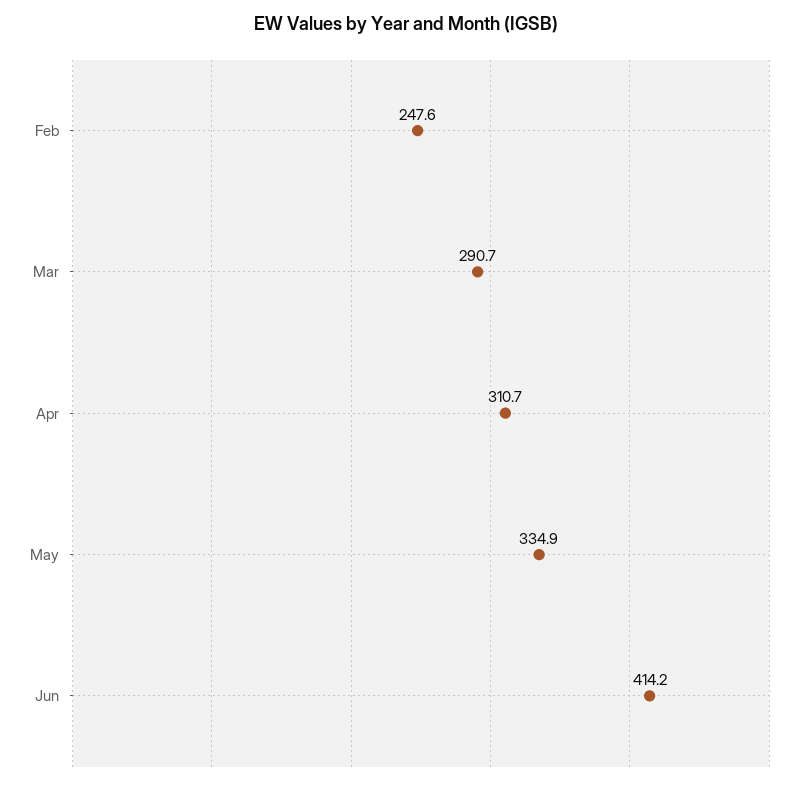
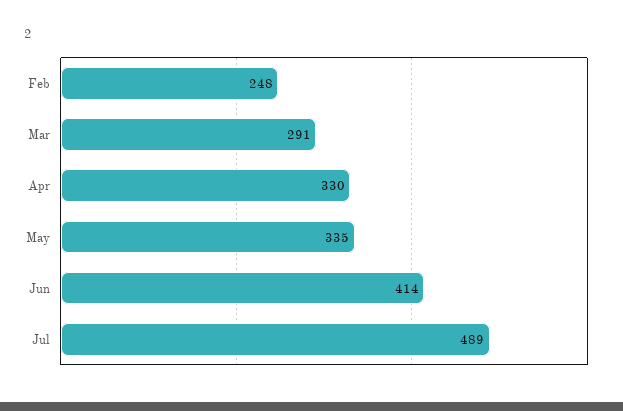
Apr: 310.7 -> 330
Jul: none -> 489

